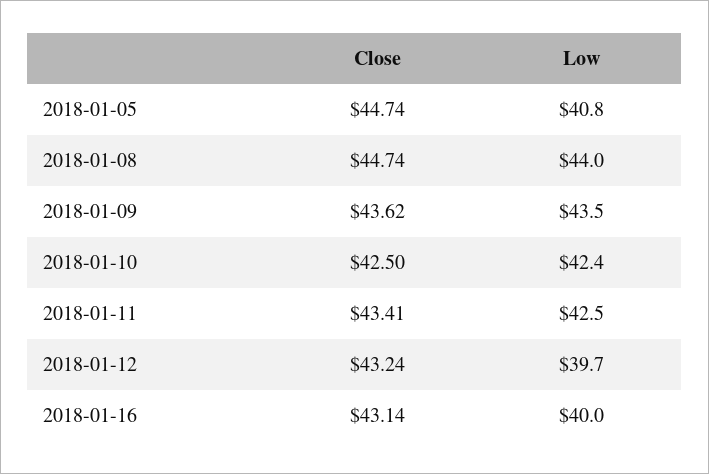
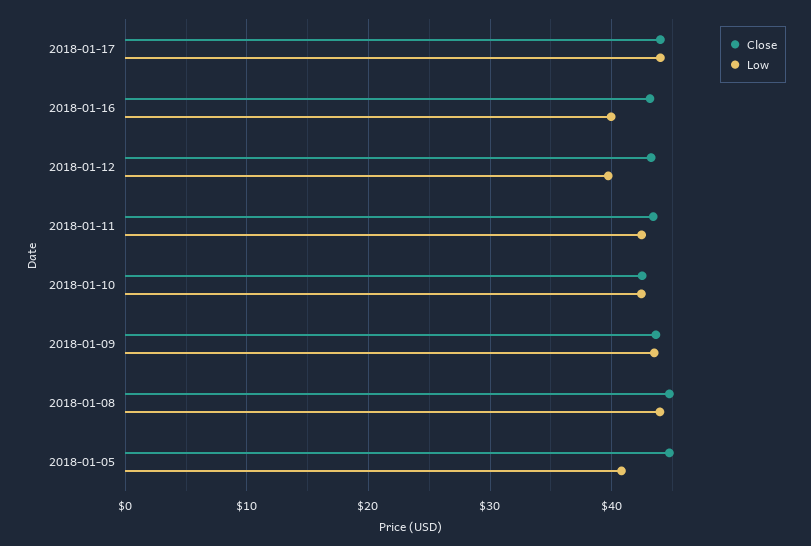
Close, 2018-01-17: none -> 44
Low, 2018-01-17: none -> 44

